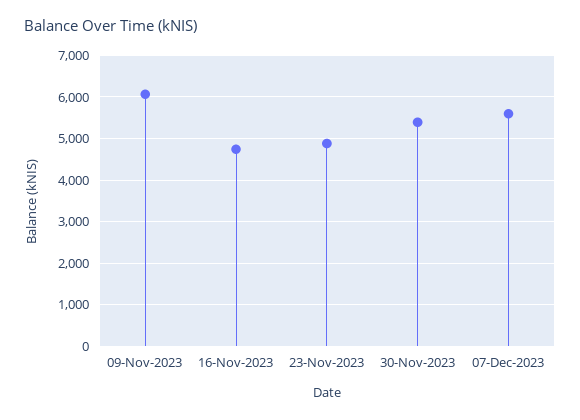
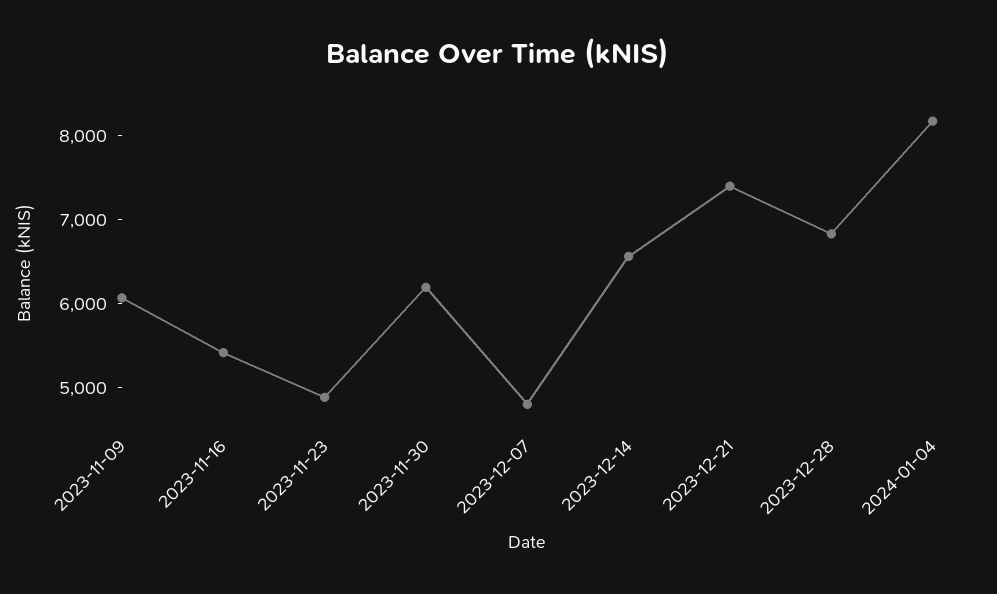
16-Nov-2023: 4800 -> 5400
30-Nov-2023: 5400 -> 6200
07-Dec-2023: 5600 -> 4800
2023-12-14: none -> 6600
2023-12-21: none -> 7400
2023-12-28: none -> 6800
2024-01-04: none -> 8200

